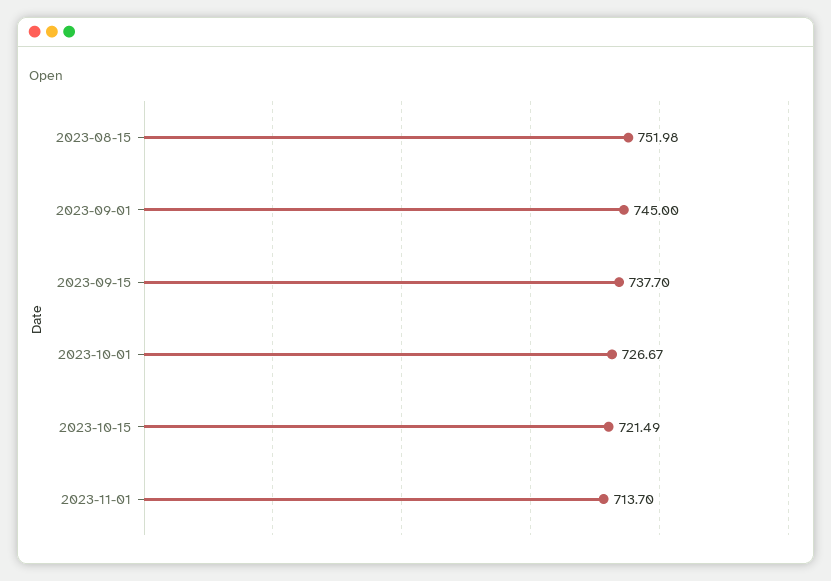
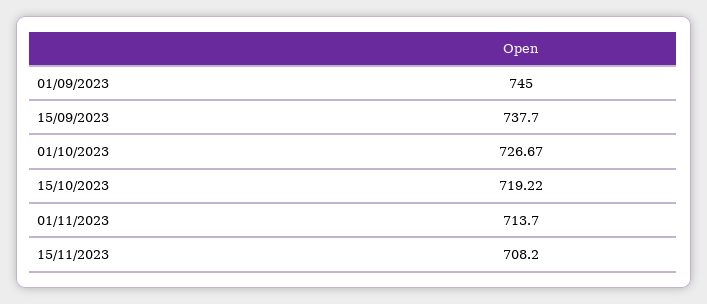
2023-08-15: 751.98 -> none
2023-10-15: 721.49 -> 719.22
15/11/2023: none -> 708.2

